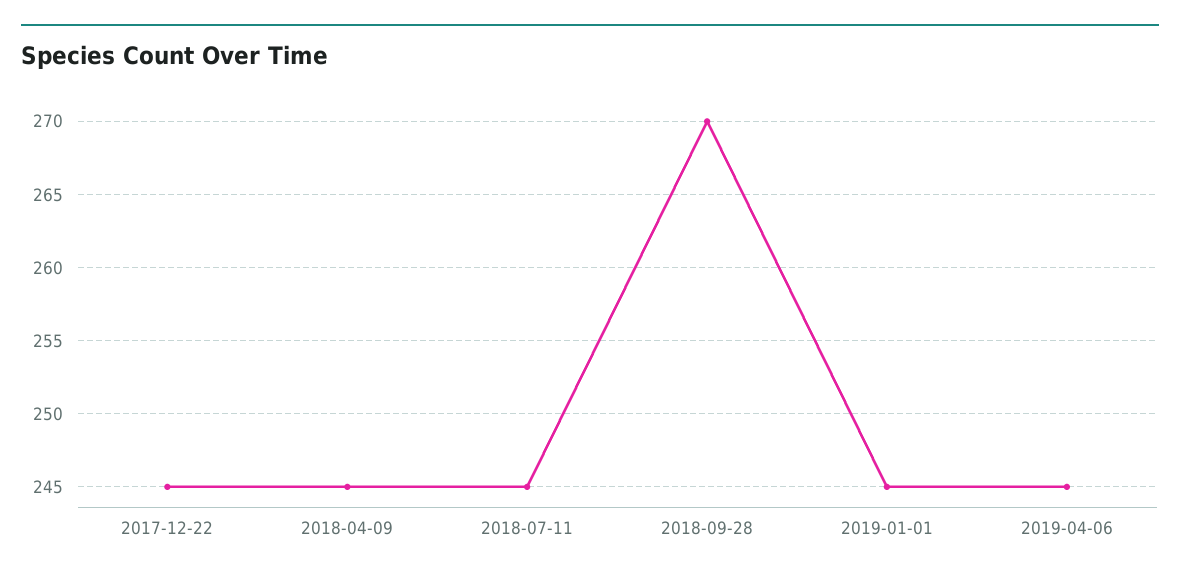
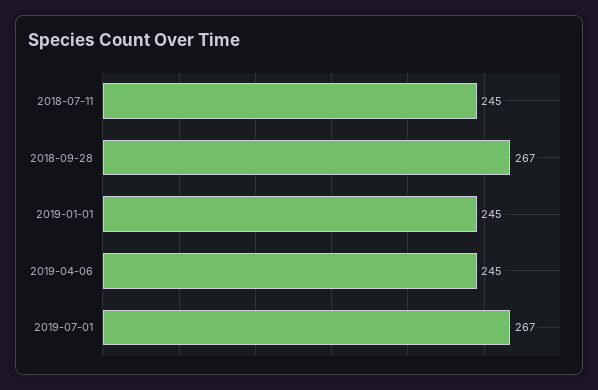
2017-12-22: 245 -> none
2018-04-09: 245 -> none
2018-09-28: 270 -> 267
2019-07-01: none -> 267

